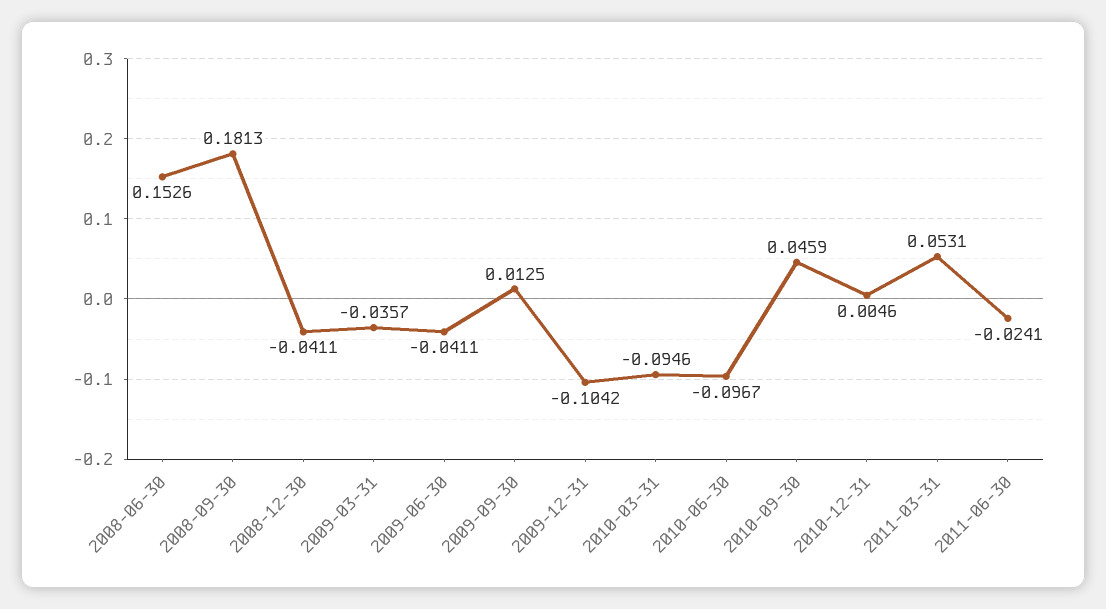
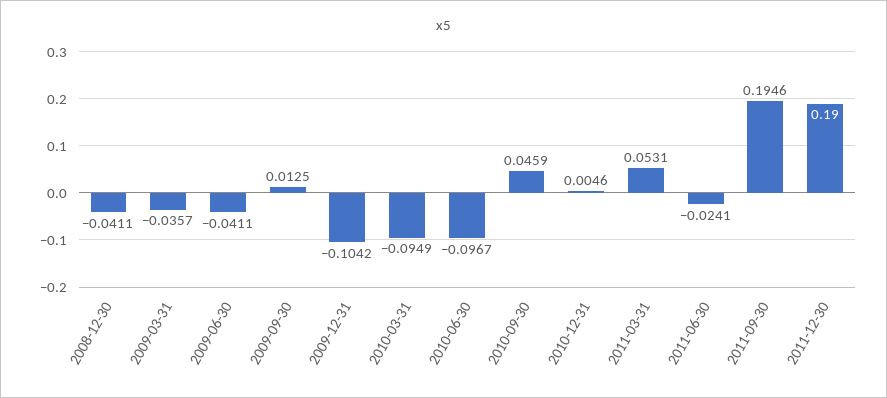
2008-06-30: 0.1526 -> none
2008-09-30: 0.1813 -> none
2010-03-31: -0.0946 -> -0.0949
2011-09-30: none -> 0.1946
2011-12-30: none -> 0.19

